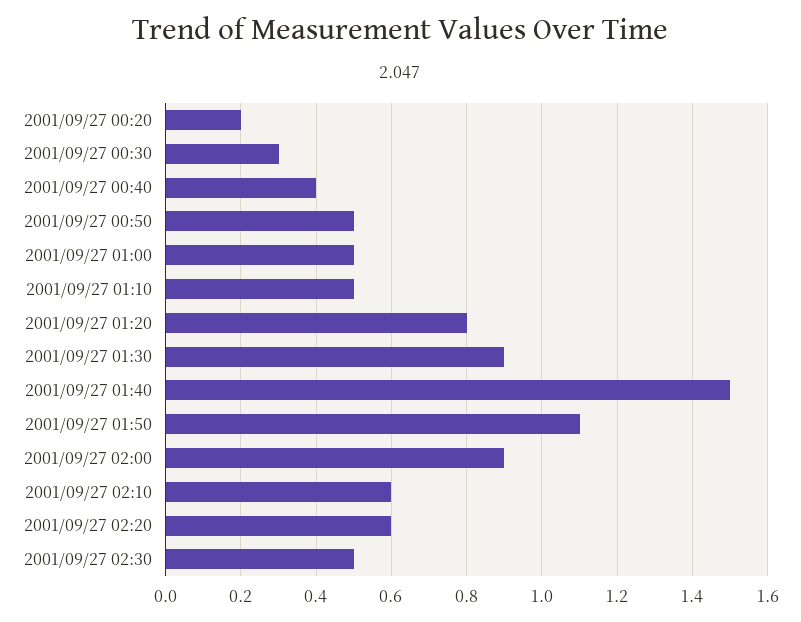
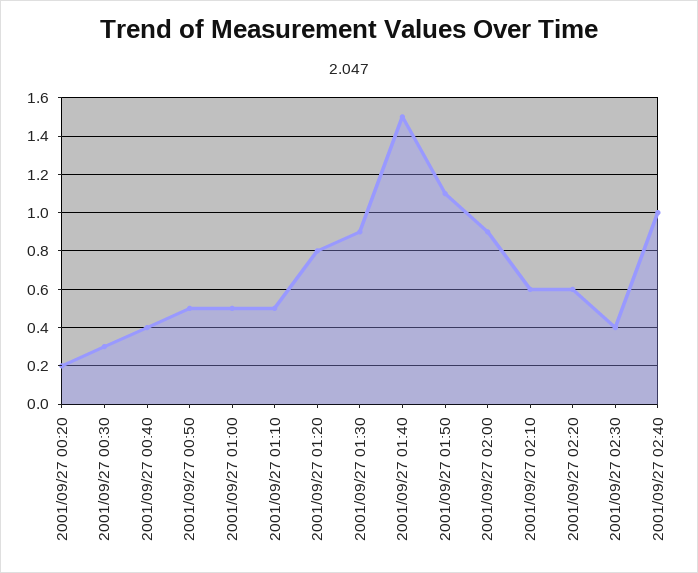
2001/09/27 02:30: 0.5 -> 0.4
2001/09/27 02:40: none -> 1

